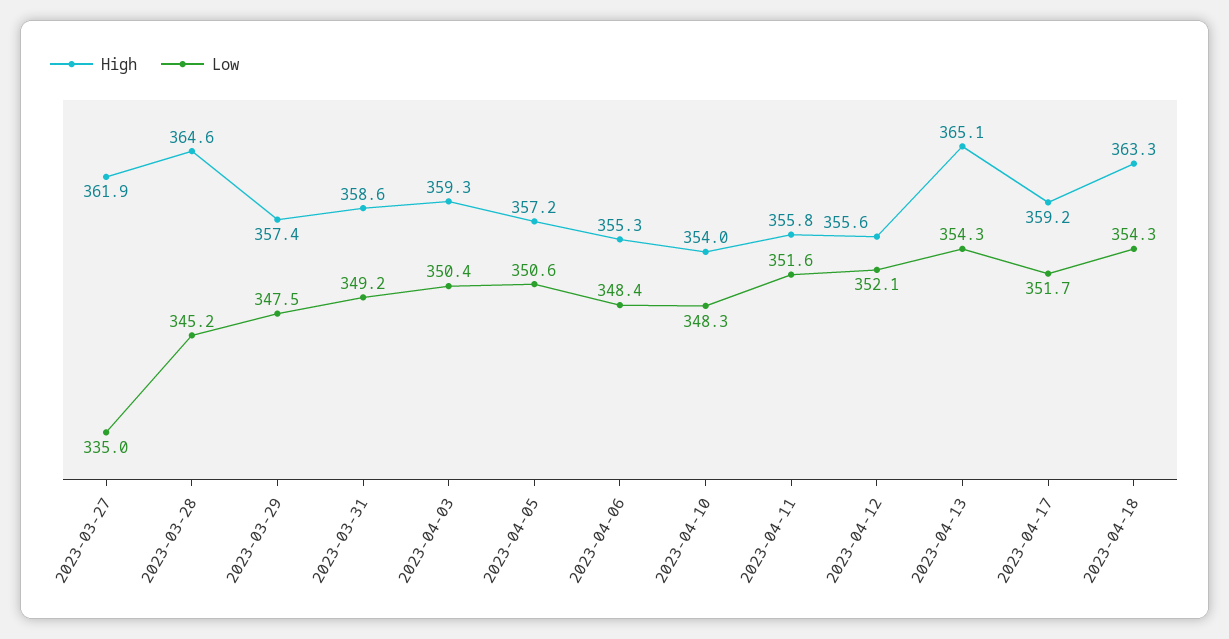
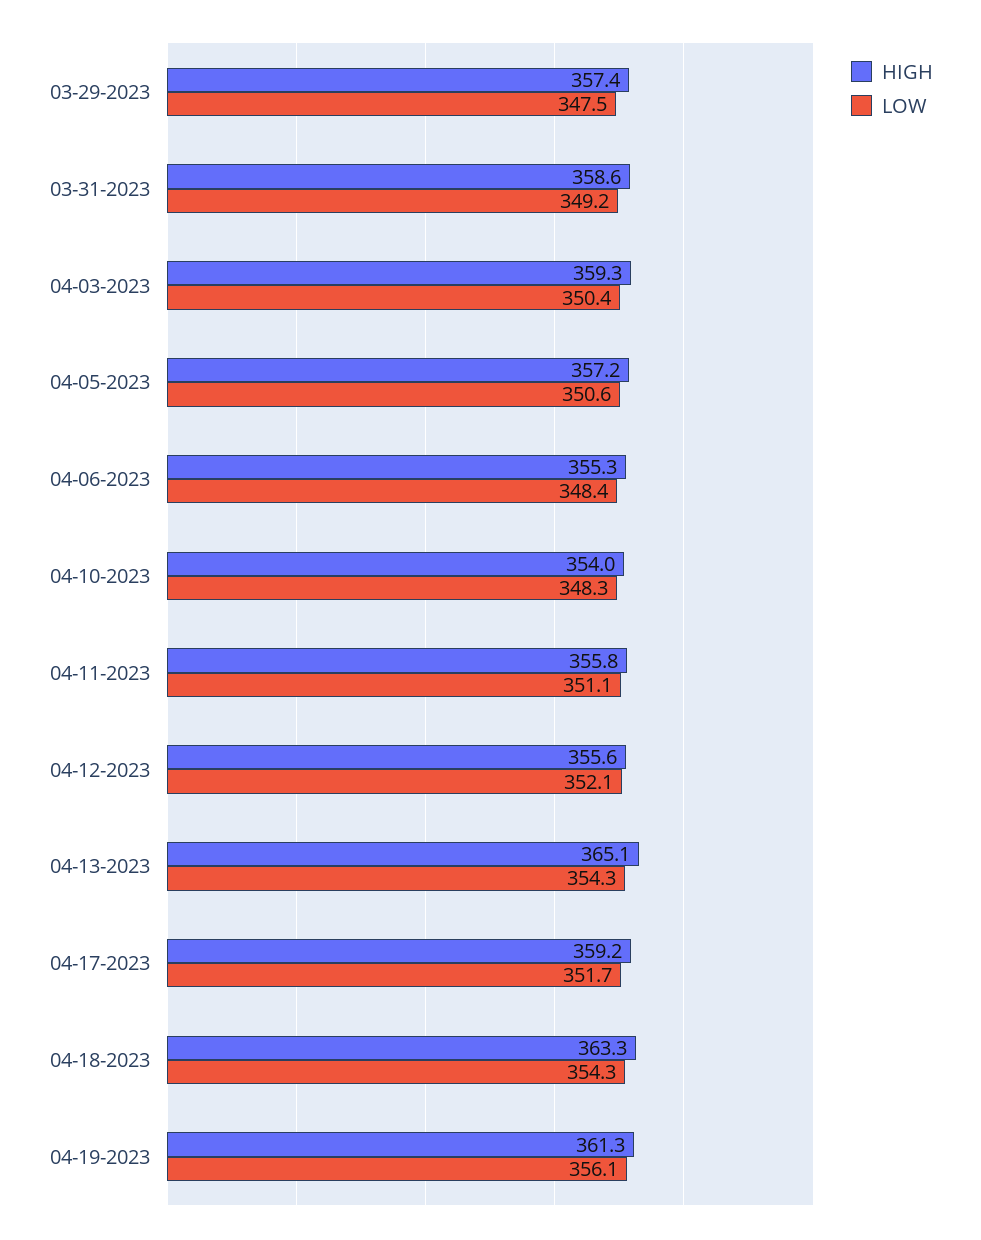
High, 2023-03-27: 361.9 -> none
Low, 2023-03-27: 335 -> none
High, 2023-03-28: 364.6 -> none
Low, 2023-03-28: 345.2 -> none
Low, 2023-04-11: 351.6 -> 351.1
High, 04-19-2023: none -> 361.3
Low, 04-19-2023: none -> 356.1

